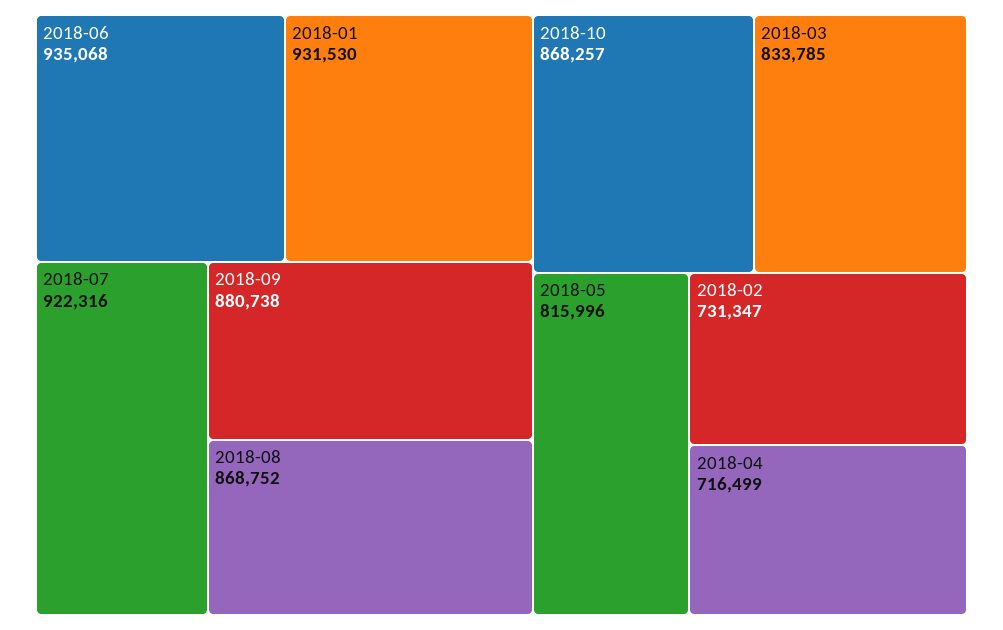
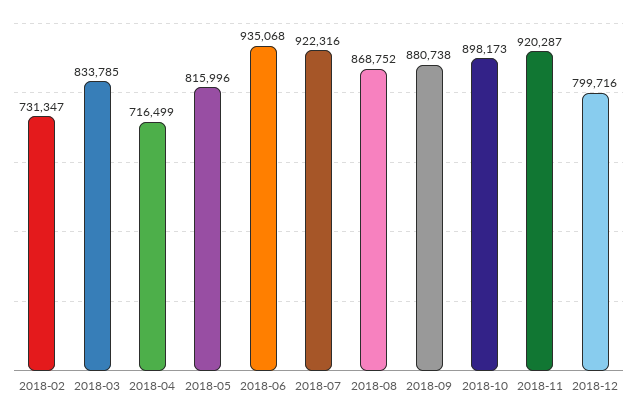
2018-01: 931530 -> none
2018-10: 868257 -> 898173
2018-11: none -> 920287
2018-12: none -> 799716

